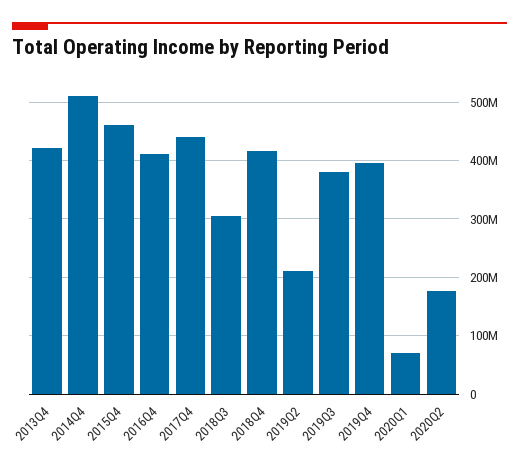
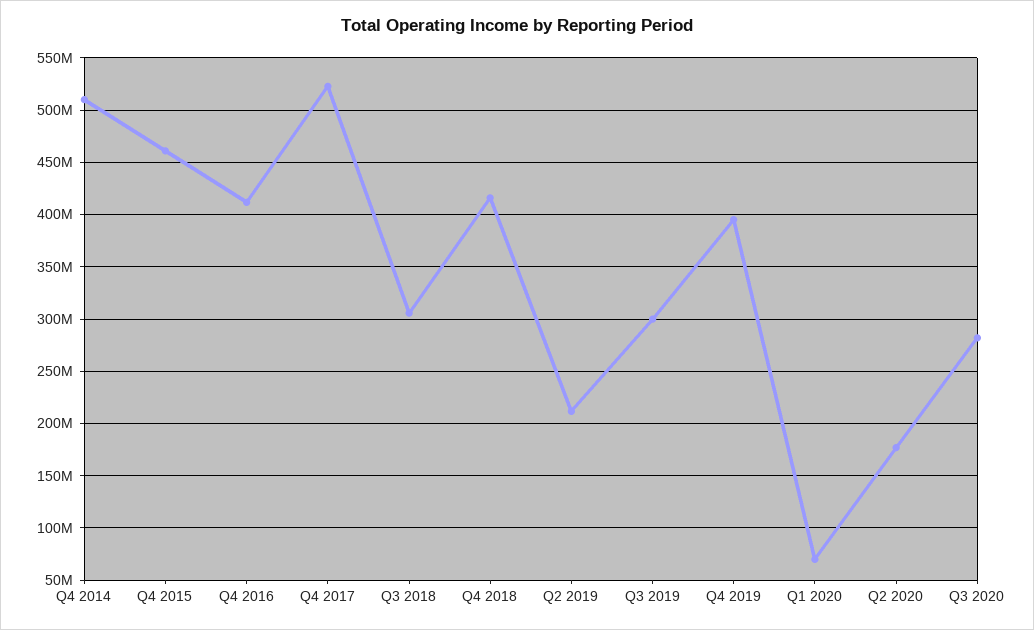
2013Q4: 420000000 -> none
2017Q4: 440000000 -> 520000000
2019Q3: 380000000 -> 300000000
Q3 2020: none -> 280000000

